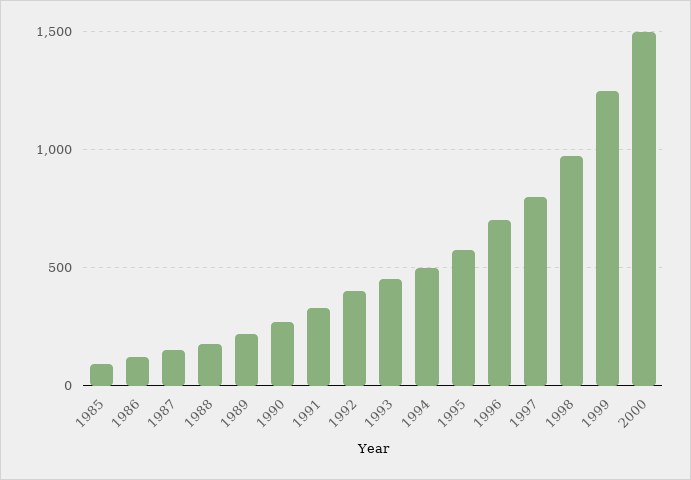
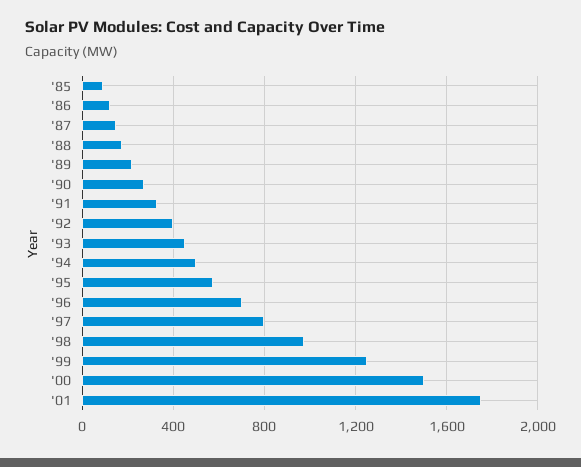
'01: none -> 1750

